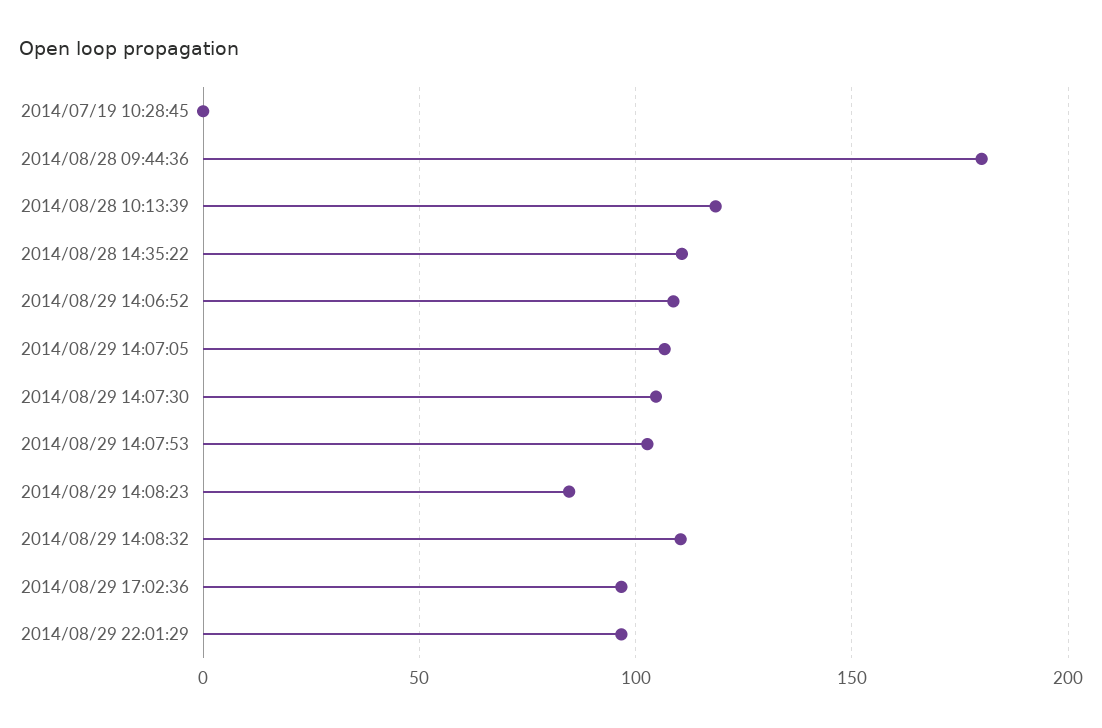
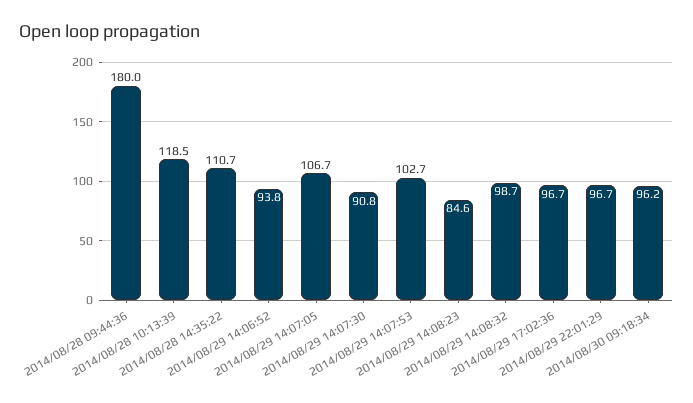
2014/07/19 10:28:45: 0 -> none
2014/08/29 14:06:52: 110 -> 93.8
2014/08/29 14:07:30: 105 -> 90.8
2014/08/29 14:08:32: 110 -> 98.7
2014/08/30 09:18:34: none -> 96.2

